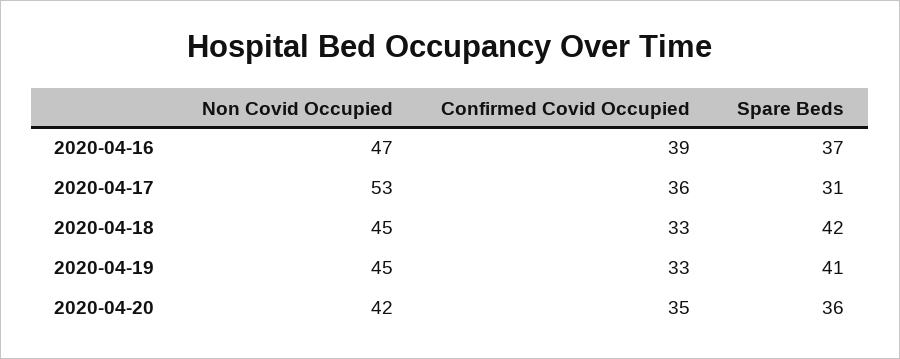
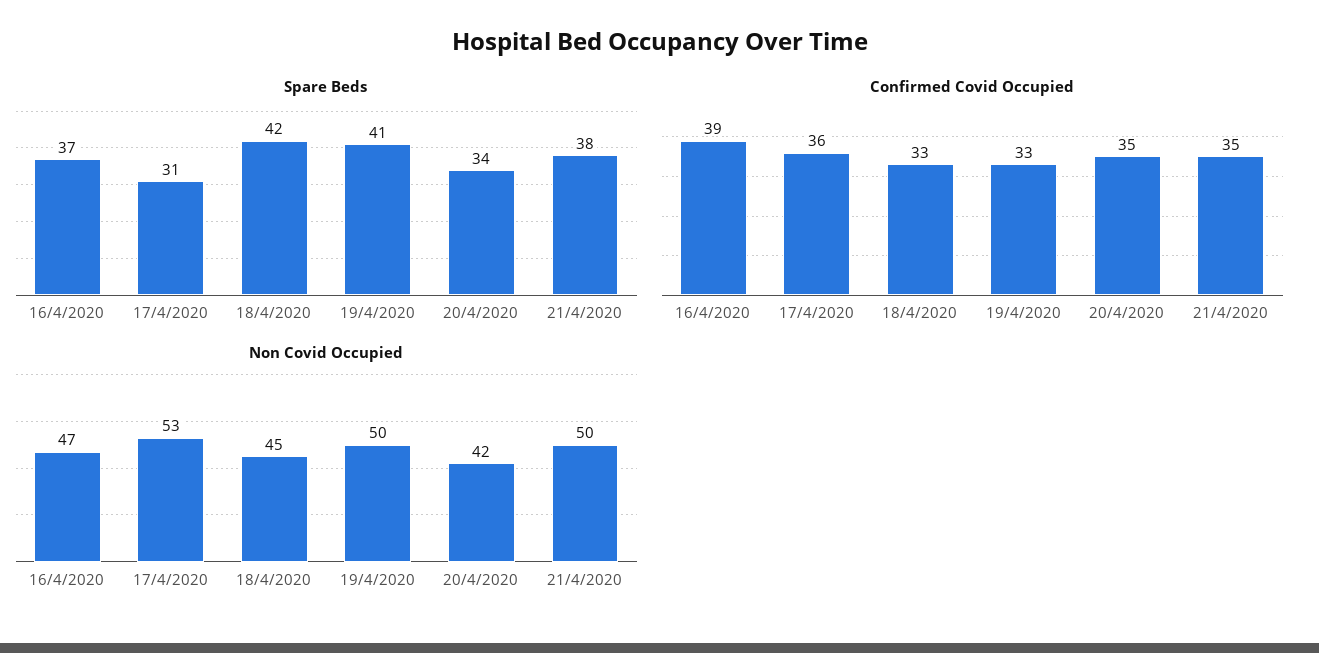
Non Covid Occupied, 2020-04-19: 45 -> 50
Spare Beds, 2020-04-20: 36 -> 34
Spare Beds, 21/4/2020: none -> 38
Confirmed Covid Occupied, 21/4/2020: none -> 35
Non Covid Occupied, 21/4/2020: none -> 50

